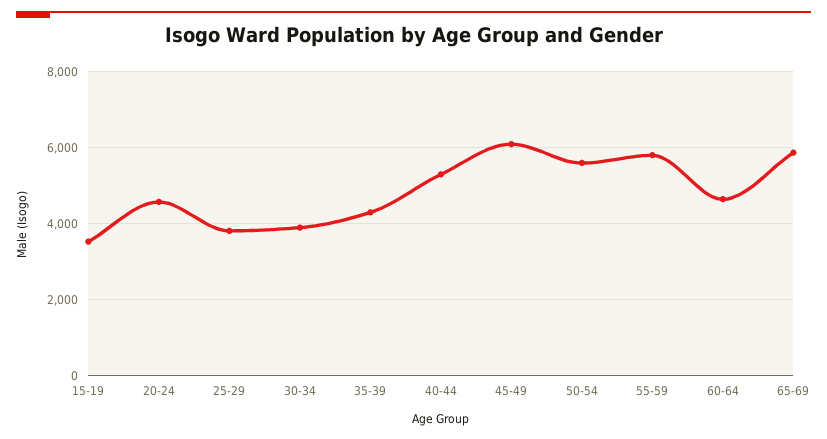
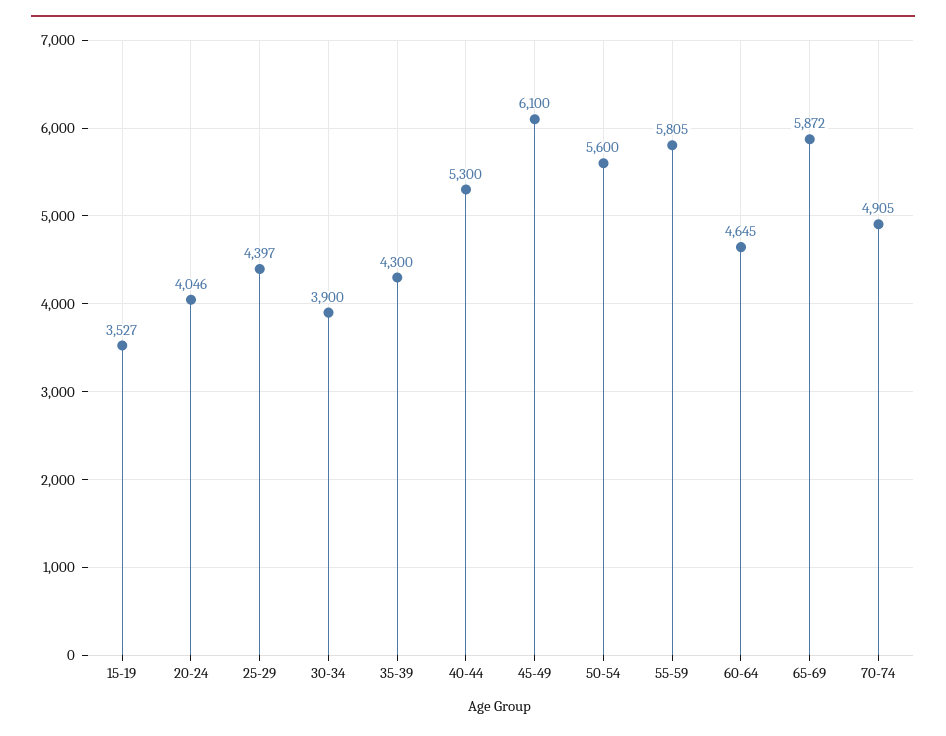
20-24: 4600 -> 4046
25-29: 3800 -> 4397
70-74: none -> 4905

